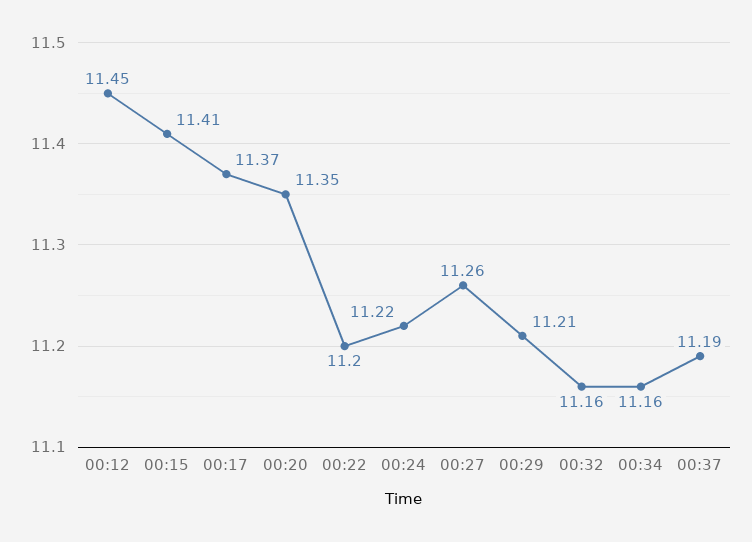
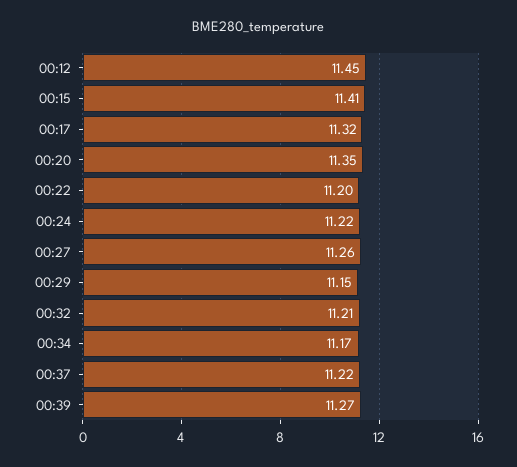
00:17: 11.37 -> 11.32
00:29: 11.21 -> 11.15
00:32: 11.16 -> 11.21
00:34: 11.16 -> 11.17
00:37: 11.19 -> 11.22
00:39: none -> 11.27

